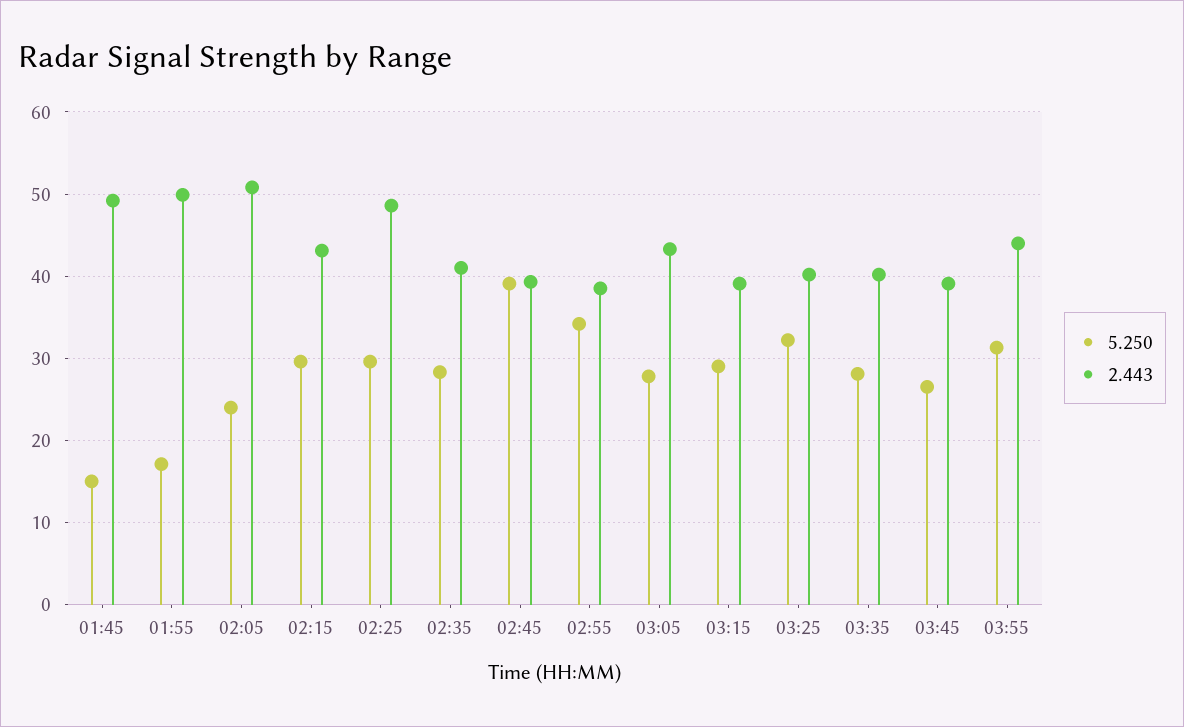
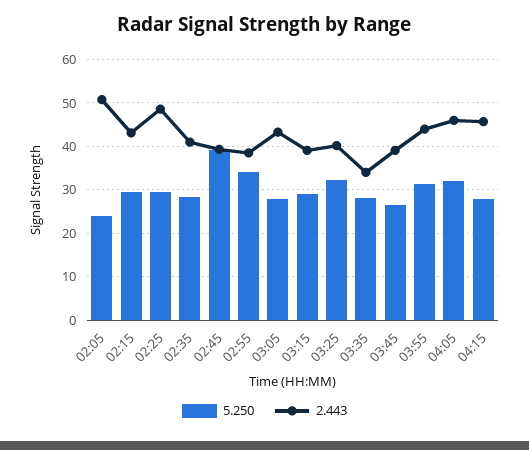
5.250, 01:45: 15 -> none
2.443, 01:45: 49 -> none
5.250, 01:55: 17 -> none
2.443, 01:55: 50 -> none
2.443, 03:35: 40 -> 34
5.250, 04:05: none -> 32
2.443, 04:05: none -> 46
5.250, 04:15: none -> 28
2.443, 04:15: none -> 46

